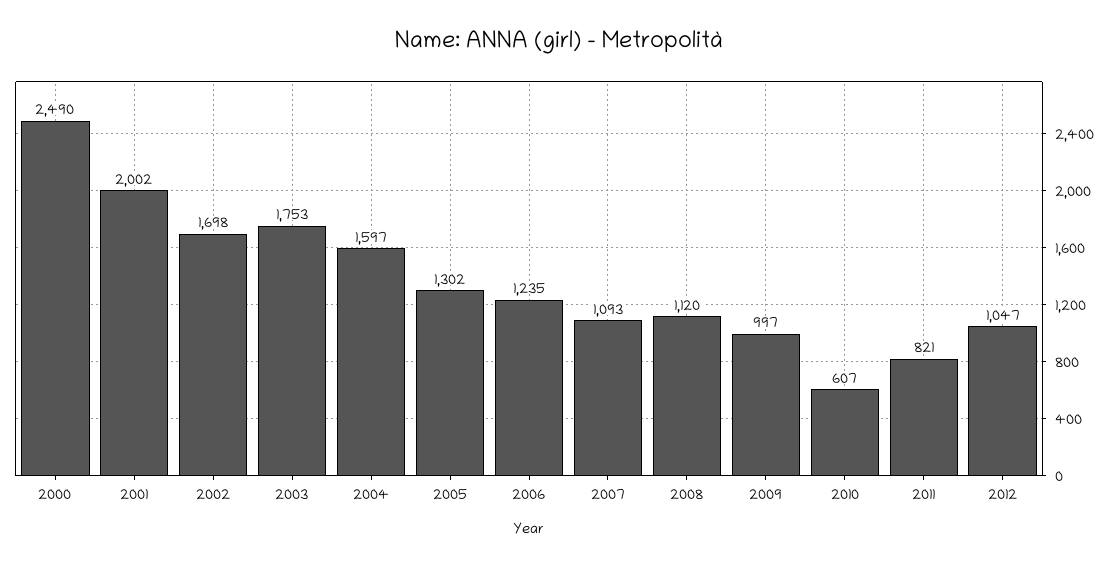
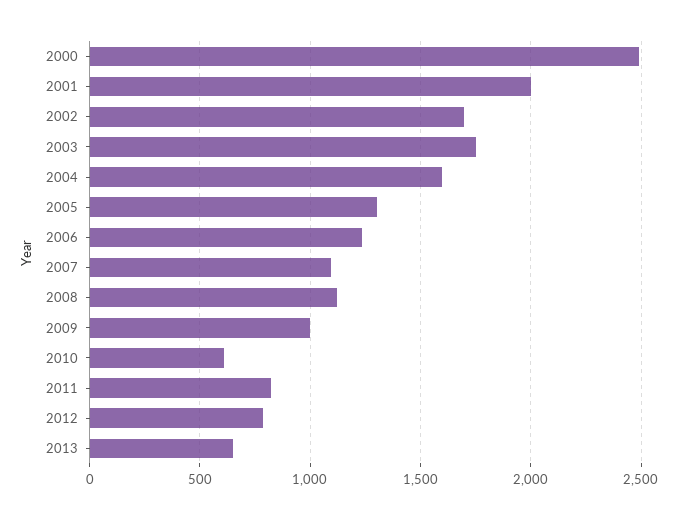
2012: 1047 -> 800
2013: none -> 650

